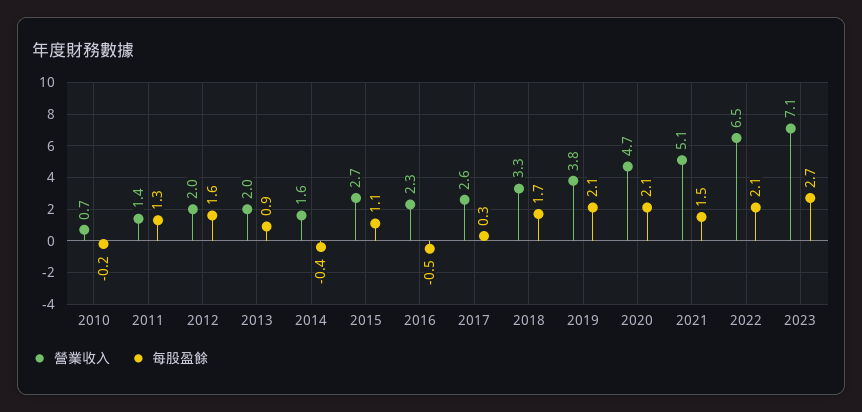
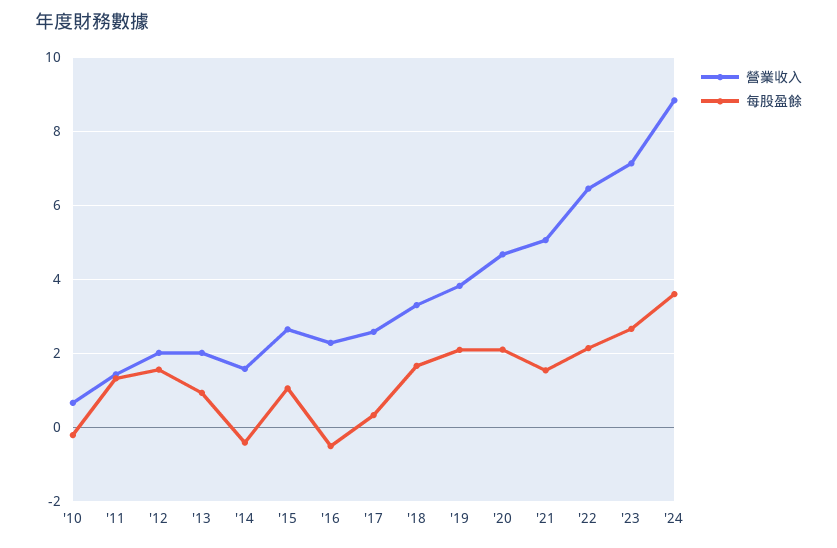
營業收入, '24: none -> 8.8
每股盈餘, '24: none -> 3.6

